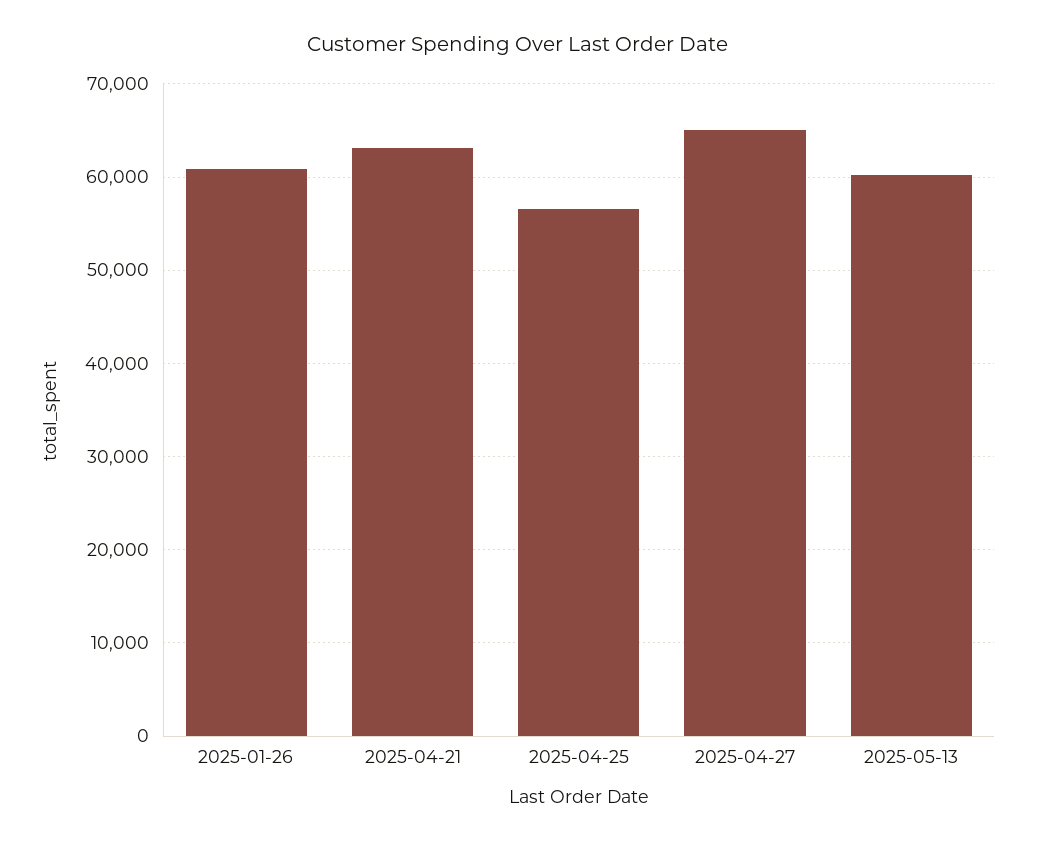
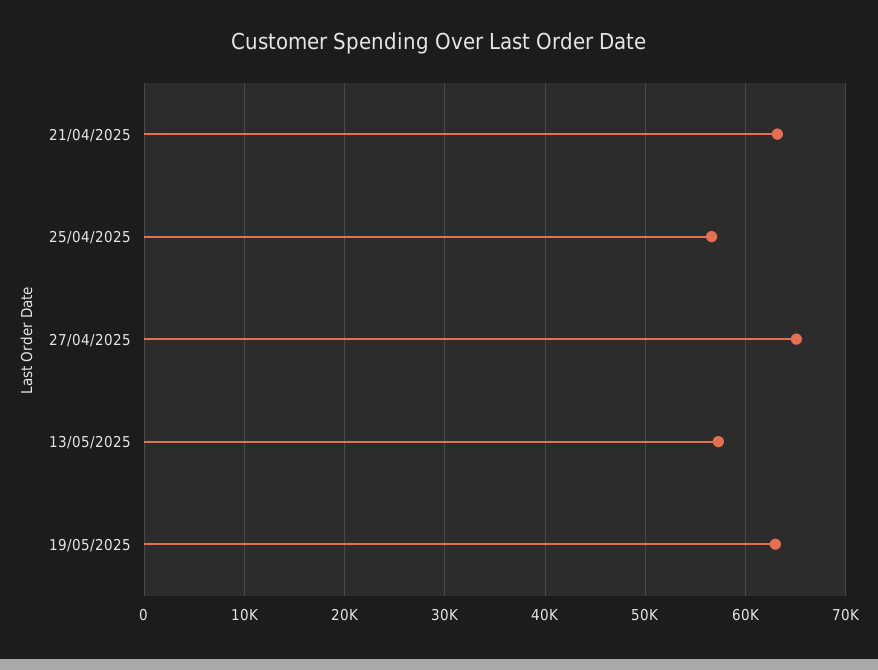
2025-01-26: 61000 -> none
2025-05-13: 60000 -> 57000
19/05/2025: none -> 63000

